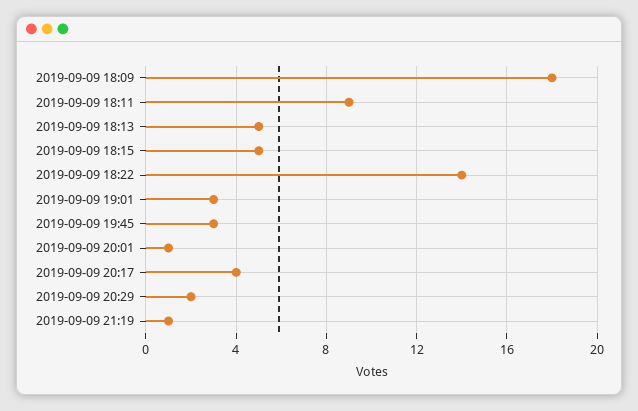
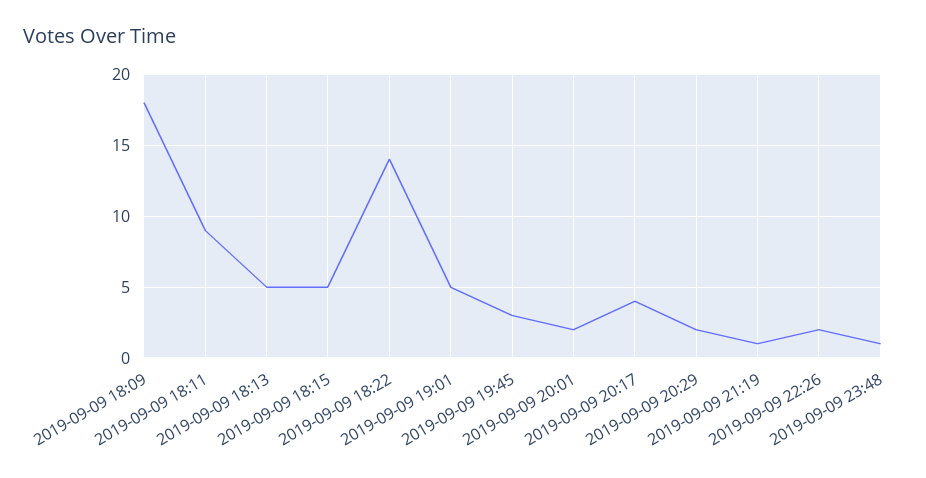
2019-09-09 19:01: 3 -> 5
2019-09-09 20:01: 1 -> 2
2019-09-09 22:26: none -> 2
2019-09-09 23:48: none -> 1

